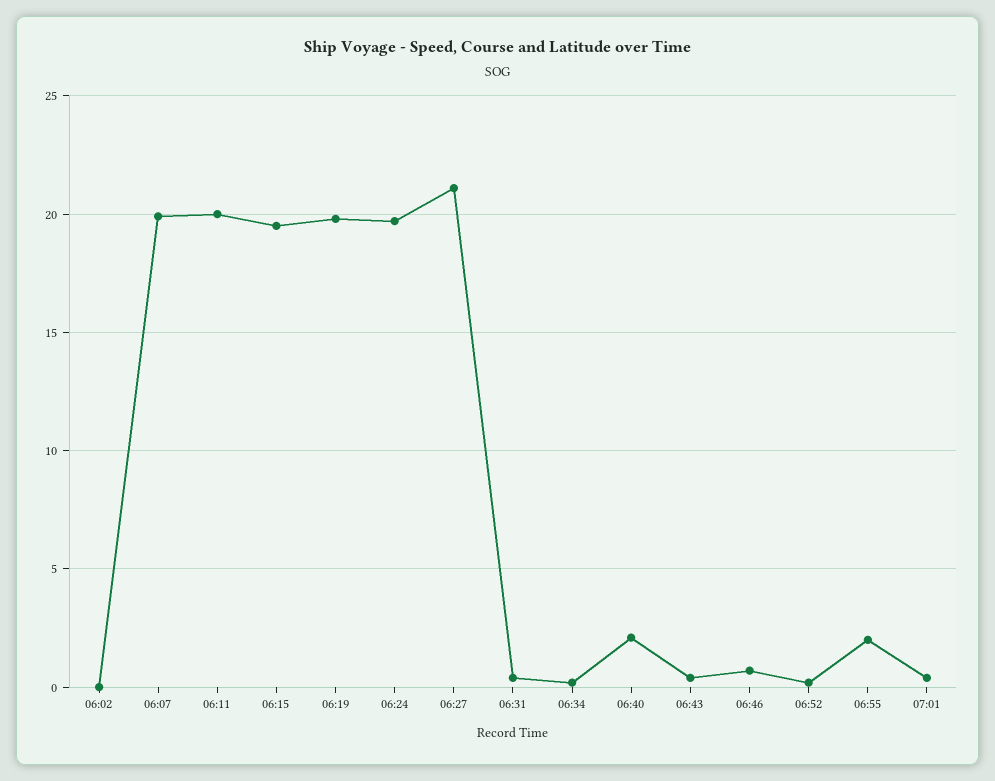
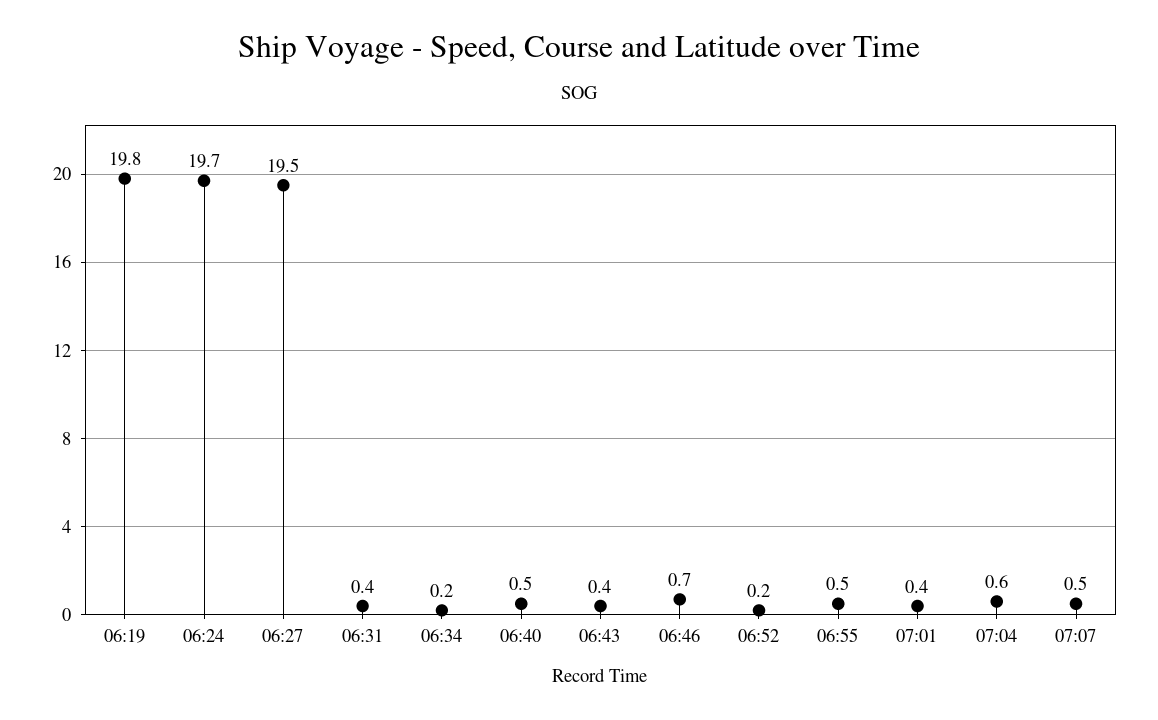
06:02: 0 -> none
06:07: 20 -> none
06:11: 20 -> none
06:15: 19.5 -> none
06:27: 21 -> 19.5
06:40: 2 -> 0.5
06:55: 2 -> 0.5
07:04: none -> 0.6
07:07: none -> 0.5

